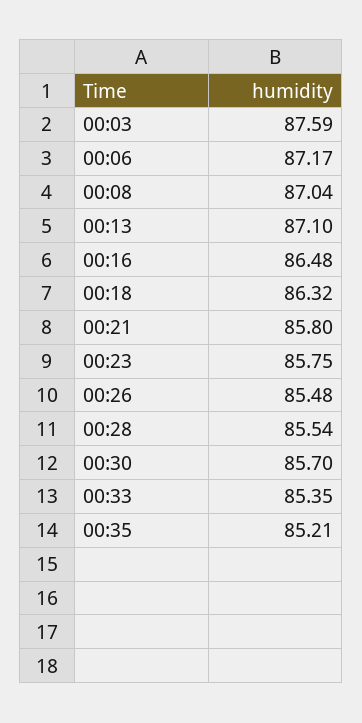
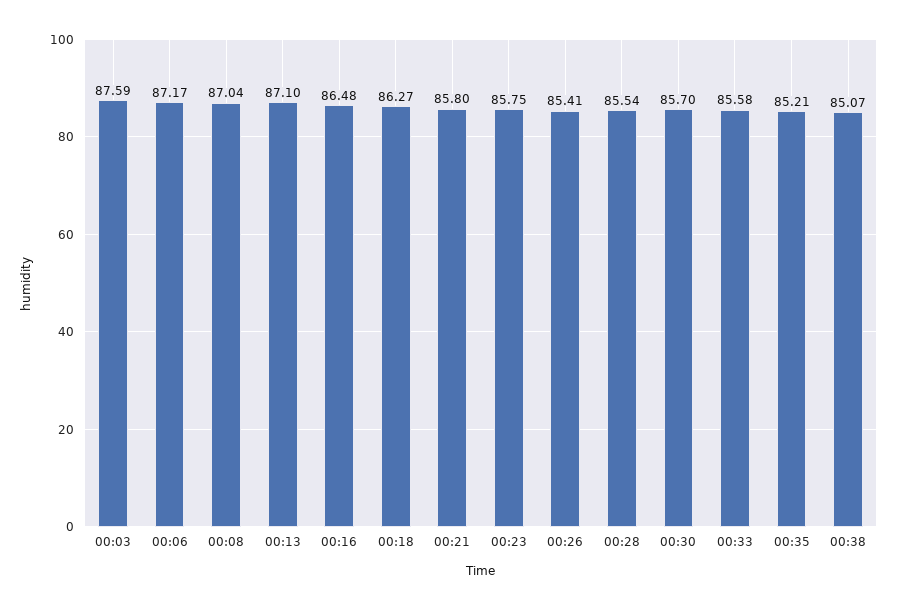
00:18: 86.32 -> 86.27
00:26: 85.48 -> 85.41
00:33: 85.35 -> 85.58
00:38: none -> 85.07

